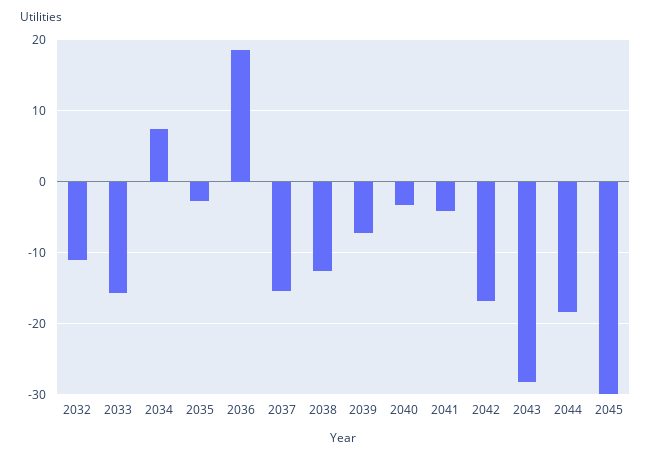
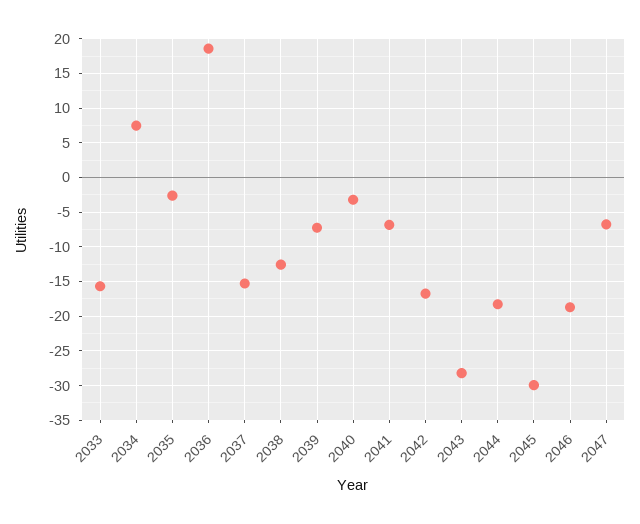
2032: -11 -> none
2041: -4 -> -7
2046: none -> -19
2047: none -> -7

